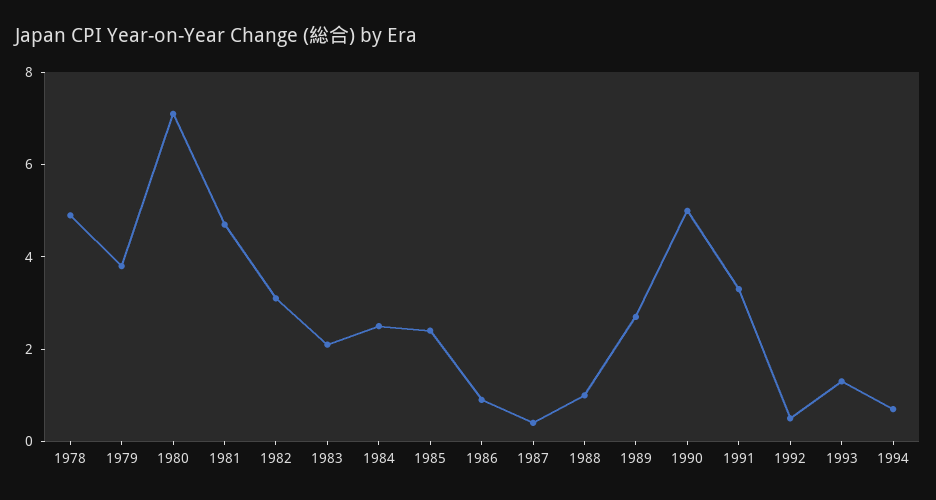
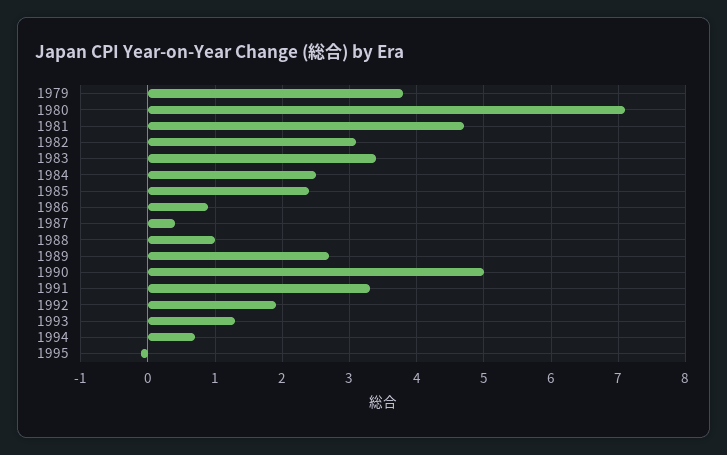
1978: 5 -> none
1983: 2 -> 3.4
1992: 0.5 -> 1.9
1995: none -> -0.1

